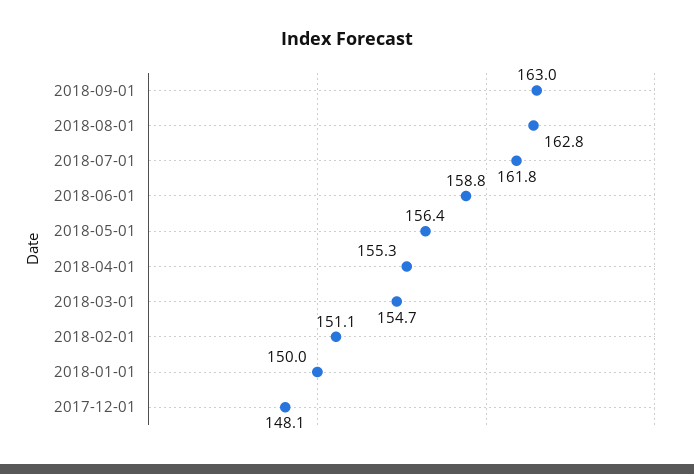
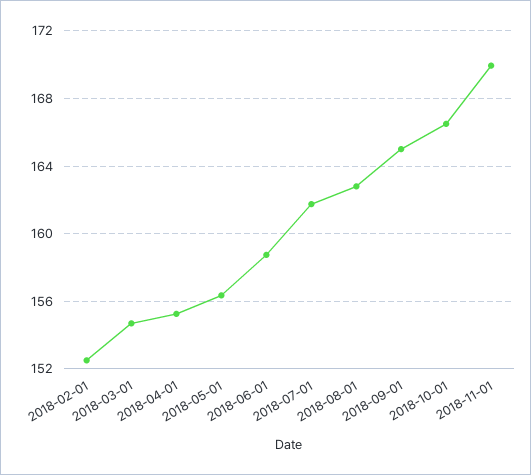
2018-09-01: 163 -> 165
2018-02-01: 151.1 -> 152.5
2018-01-01: 150 -> none
2017-12-01: 148.1 -> none
2018-10-01: none -> 166.5
2018-11-01: none -> 170

